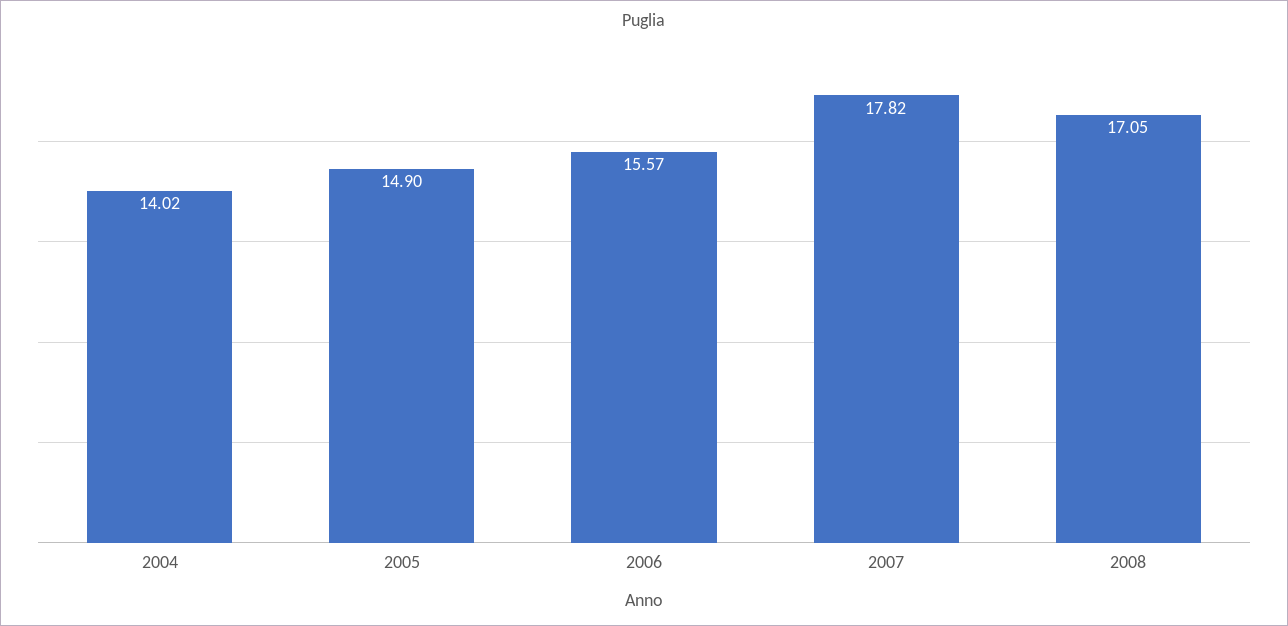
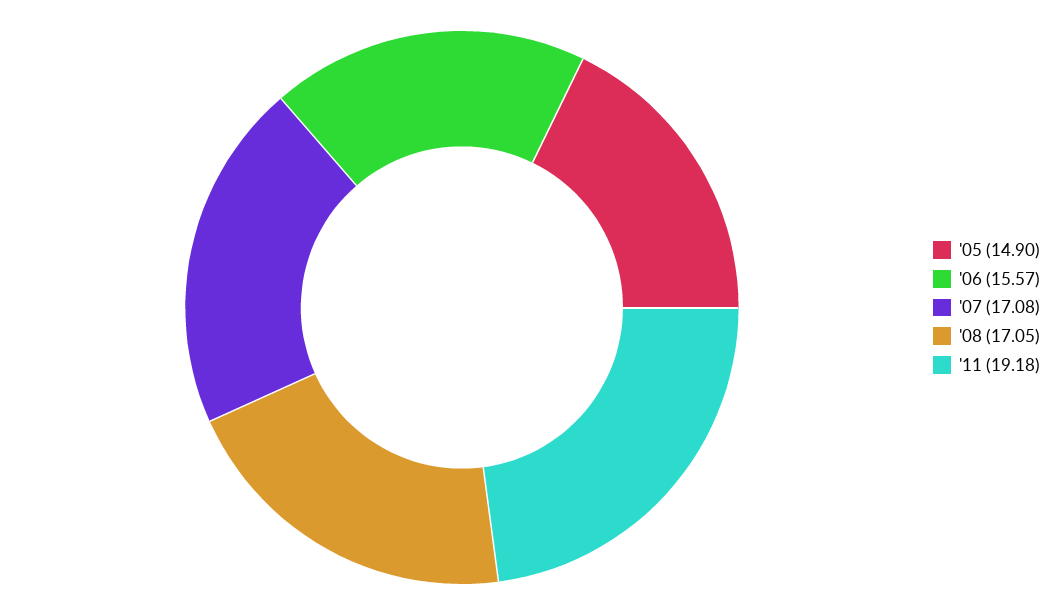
2004: 14.02 -> none
2007: 17.82 -> 17.08
'11: none -> 19.18

